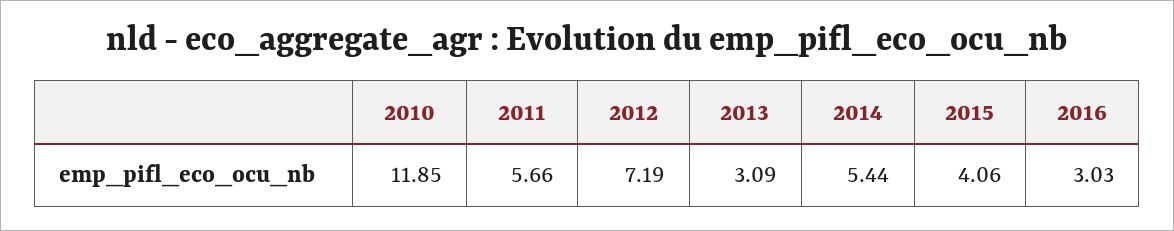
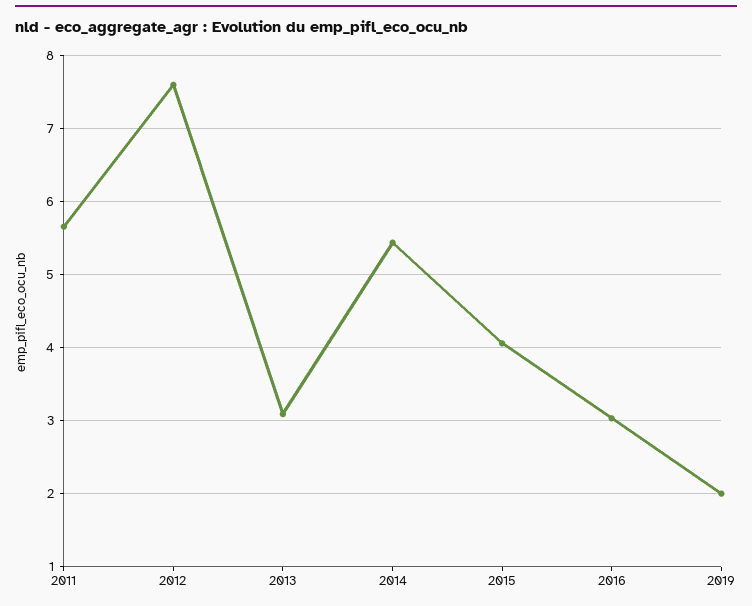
2010: 11.85 -> none
2012: 7.19 -> 7.6
2019: none -> 2

